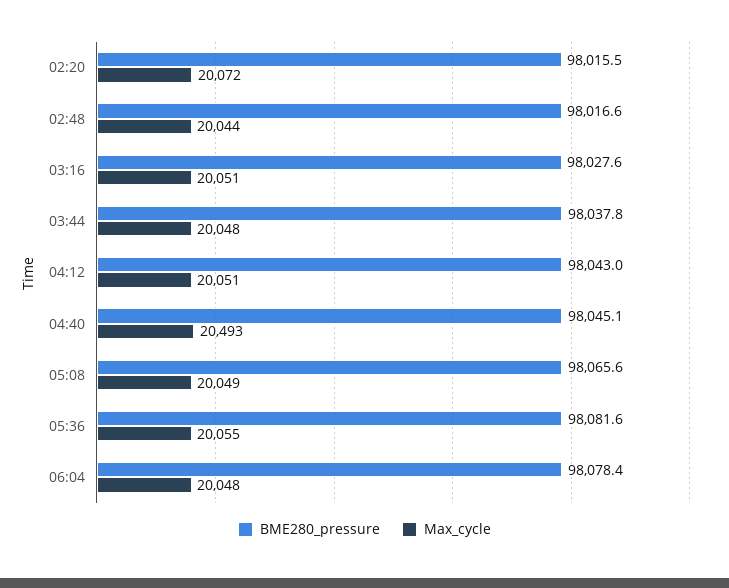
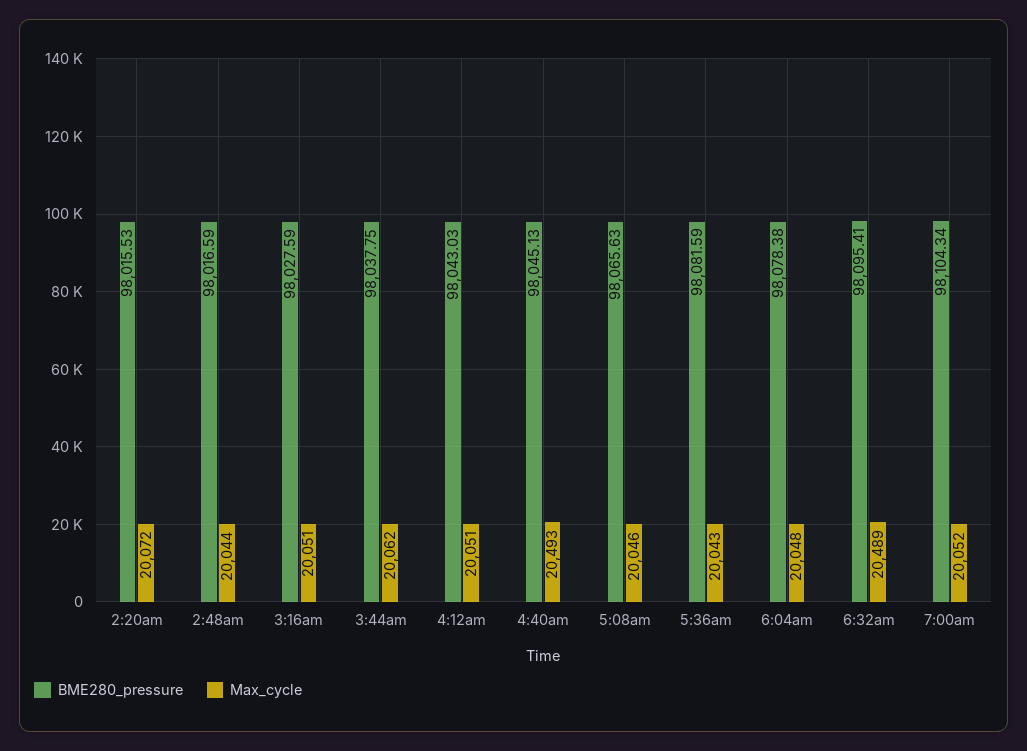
Max_cycle, 03:44: 20048 -> 20062
Max_cycle, 05:08: 20049 -> 20046
Max_cycle, 05:36: 20055 -> 20043
BME280_pressure, 6:32am: none -> 98095.41
Max_cycle, 6:32am: none -> 20489
BME280_pressure, 7:00am: none -> 98104.34
Max_cycle, 7:00am: none -> 20052

